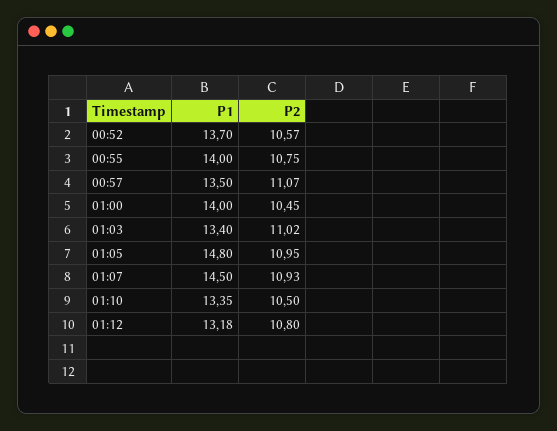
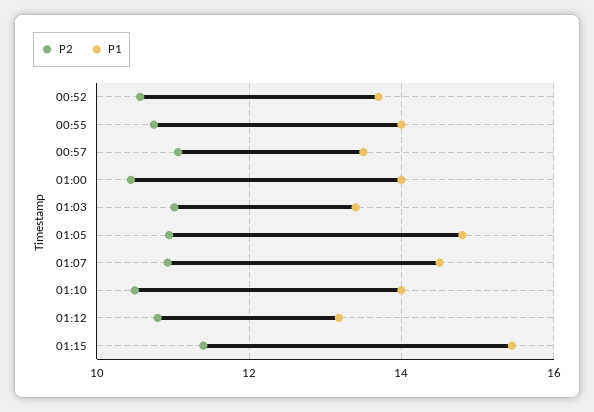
P1, 01:10: 13.35 -> 14
P2, 01:15: none -> 11.4
P1, 01:15: none -> 15.4

